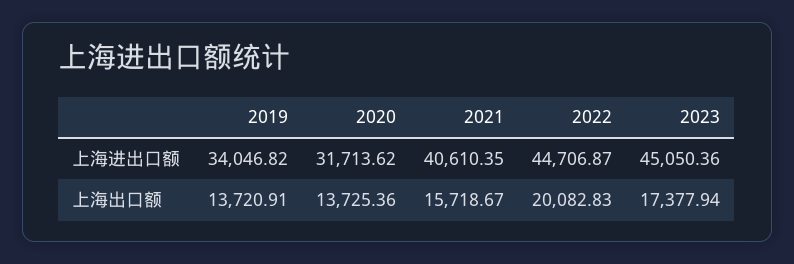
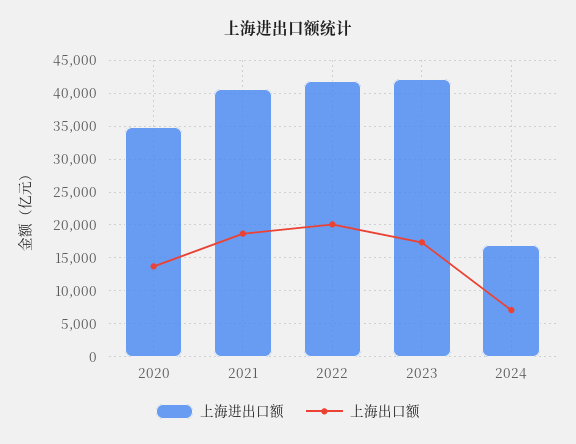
上海进出口额, 2019: 34046.82 -> none
上海进出口额, 2020: 31713.62 -> 35000
上海进出口额, 2022: 44706.87 -> 42000
上海进出口额, 2023: 45050.36 -> 42000
上海出口额, 2019: 13720.91 -> none
上海出口额, 2021: 15718.67 -> 19000
上海进出口额, 2024: none -> 17000
上海出口额, 2024: none -> 7000

